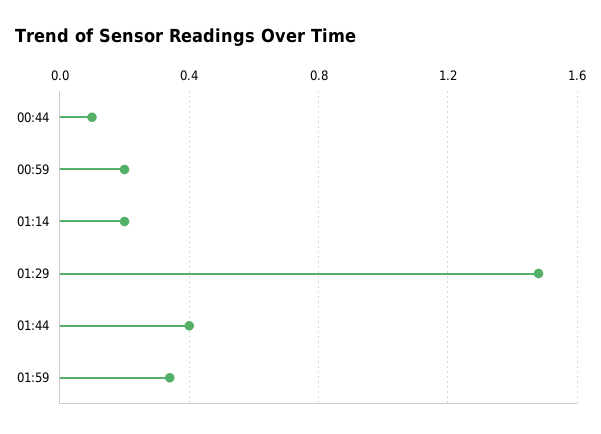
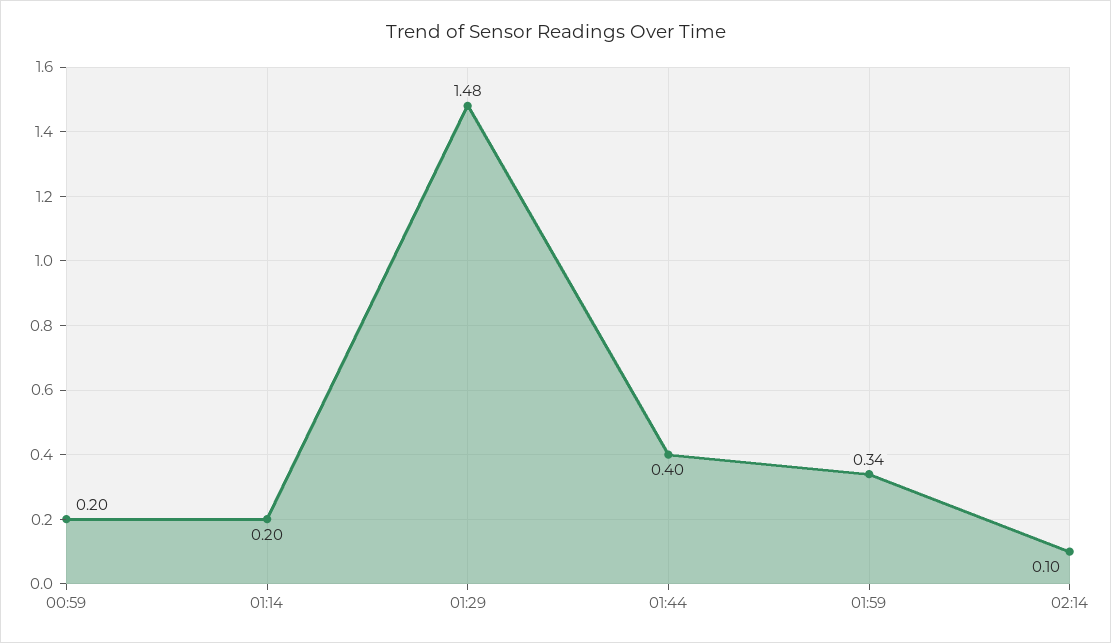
00:44: 0.1 -> none
02:14: none -> 0.1

